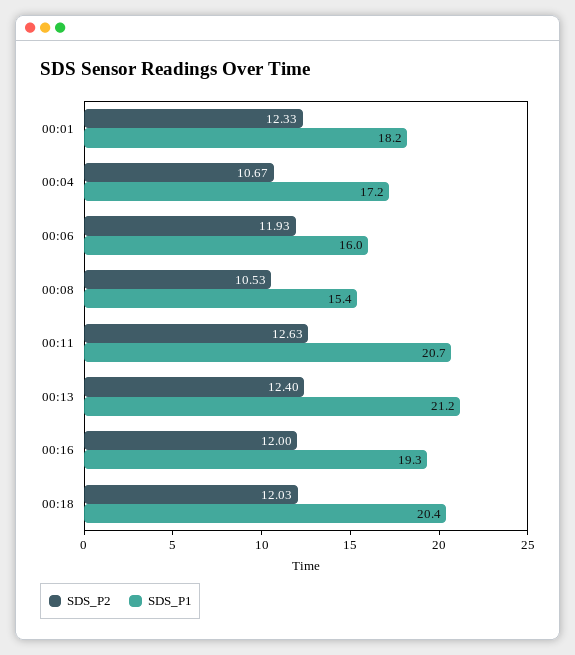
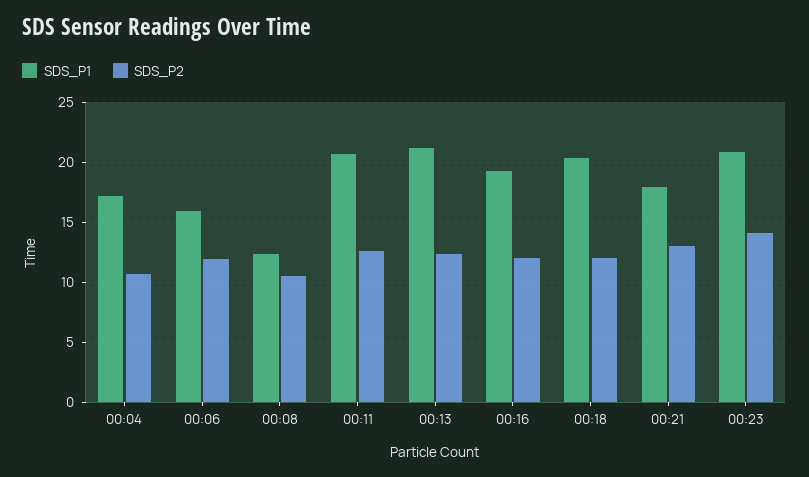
SDS_P2, 00:01: 12.33 -> none
SDS_P1, 00:01: 18.2 -> none
SDS_P1, 00:08: 15.4 -> 12.5
SDS_P1, 00:21: none -> 18
SDS_P2, 00:21: none -> 13
SDS_P1, 00:23: none -> 21
SDS_P2, 00:23: none -> 14

